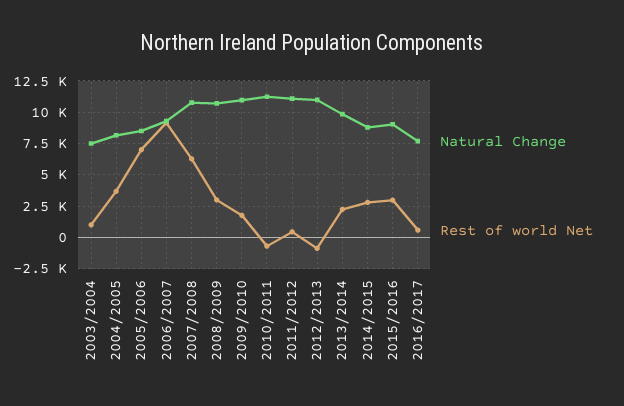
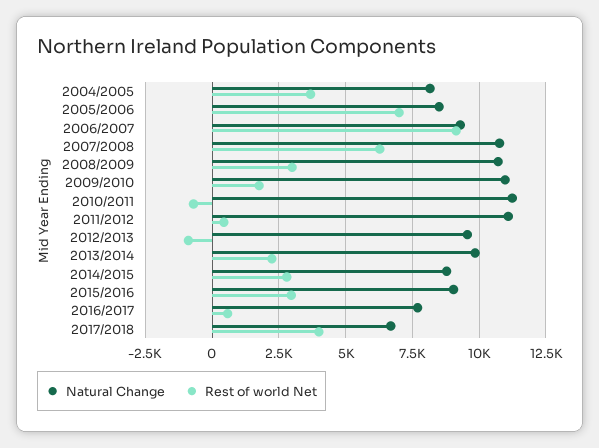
Natural Change, 2003/2004: 7500 -> none
Rest of world Net, 2003/2004: 1000 -> none
Natural Change, 2012/2013: 11000 -> 9500
Natural Change, 2017/2018: none -> 6750
Rest of world Net, 2017/2018: none -> 4000

